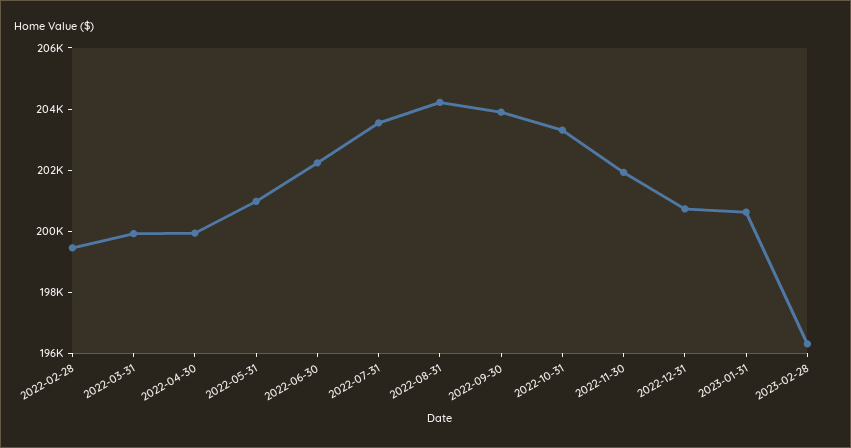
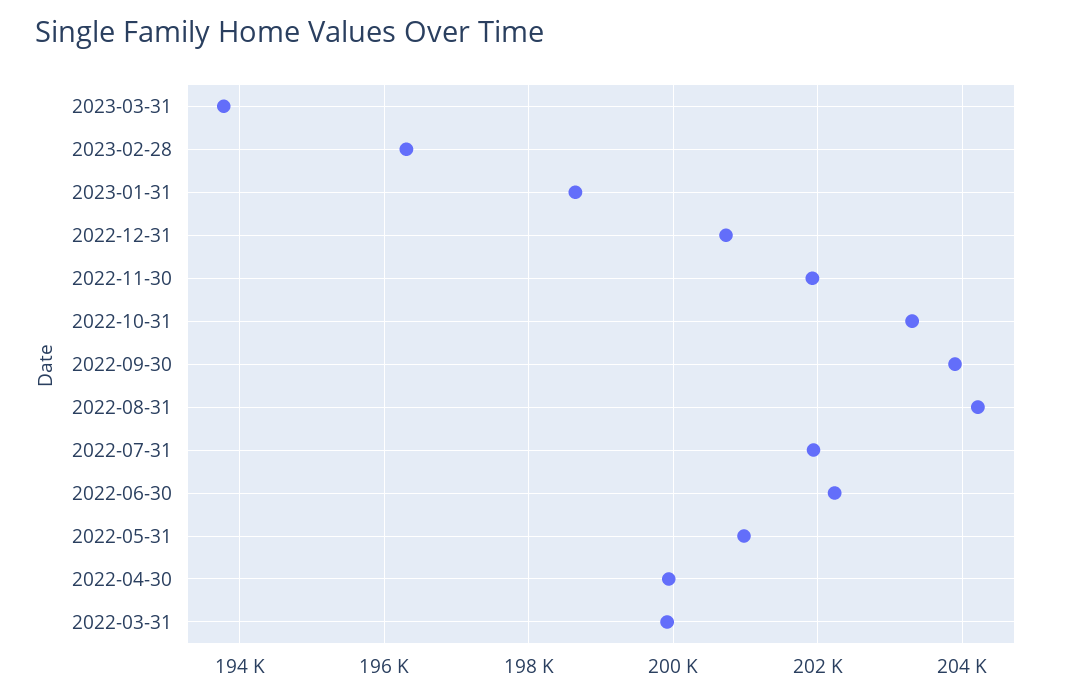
2022-02-28: 199500 -> none
2022-07-31: 203500 -> 202000
2023-01-31: 200500 -> 198600
2023-03-31: none -> 193800

